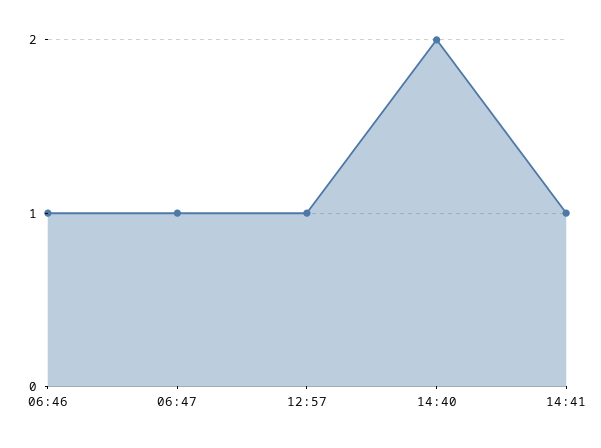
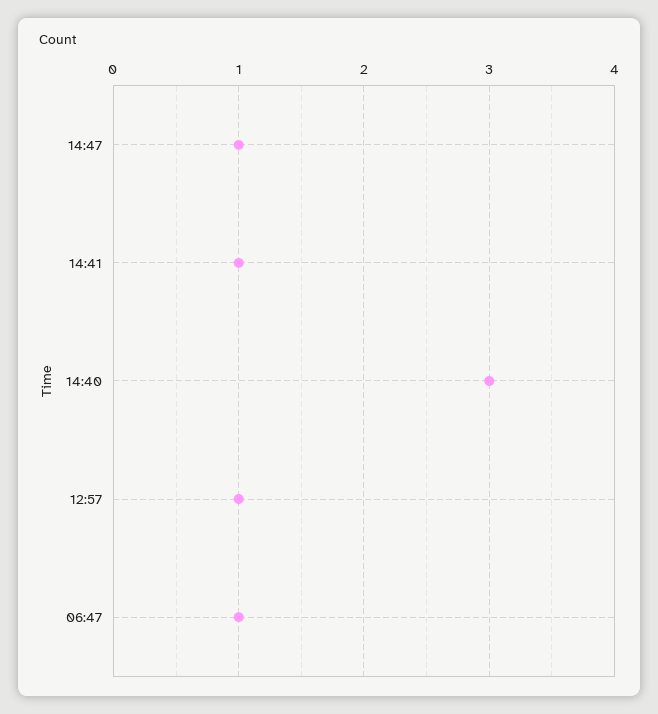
06:46: 1 -> none
14:40: 2 -> 3
14:47: none -> 1

